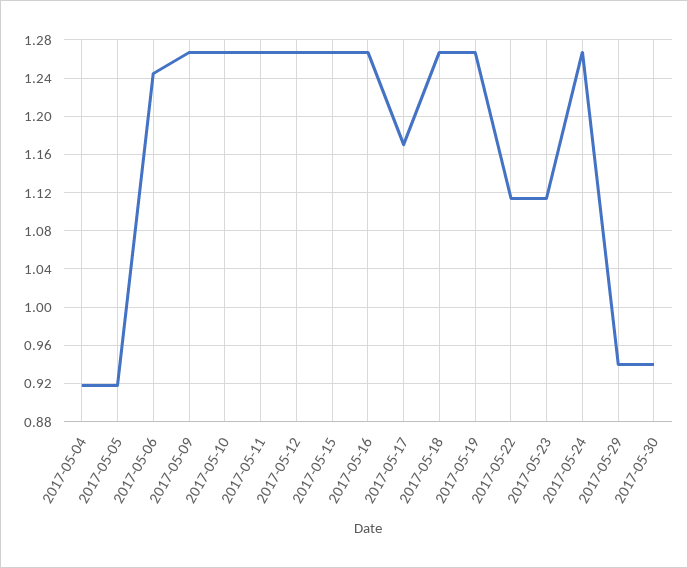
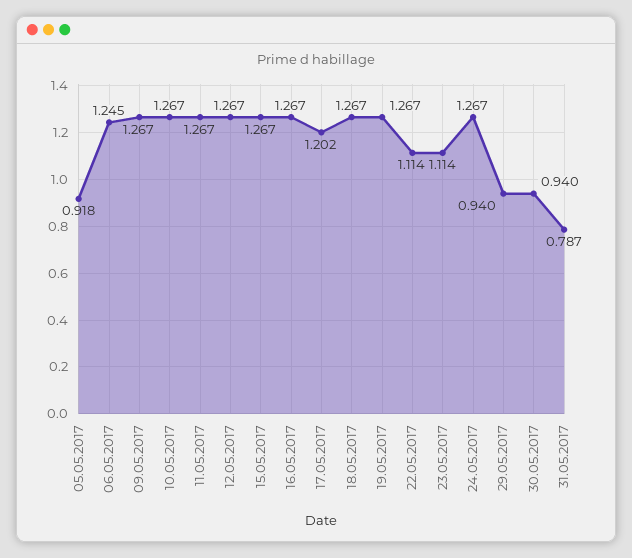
2017-05-04: 0.92 -> none
2017-05-17: 1.17 -> 1.202
31.05.2017: none -> 0.787

